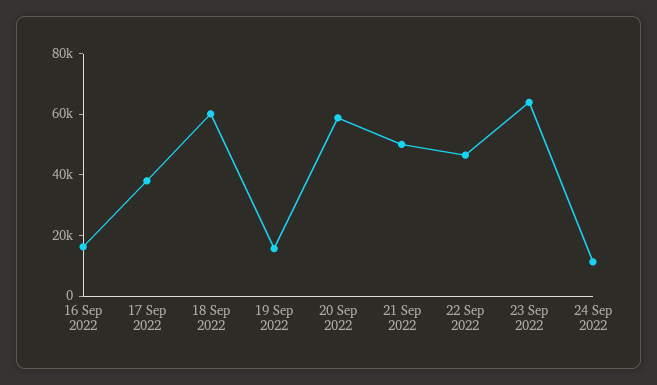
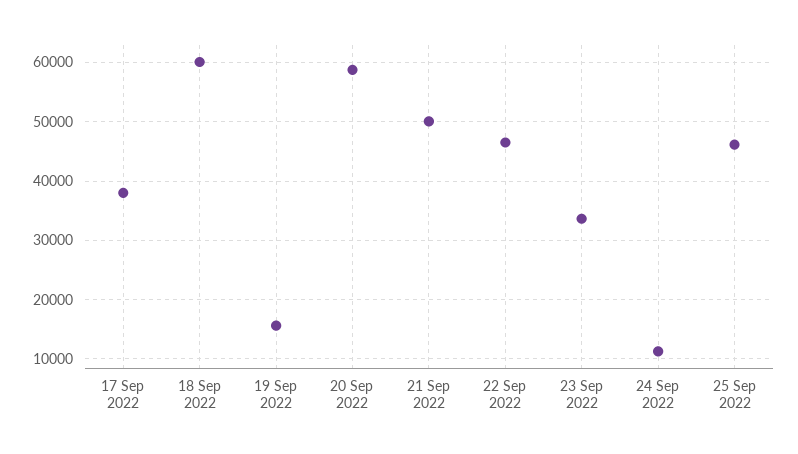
16 Sep 2022: 15000 -> none
23 Sep 2022: 65000 -> 34000
25 Sep 2022: none -> 46000

